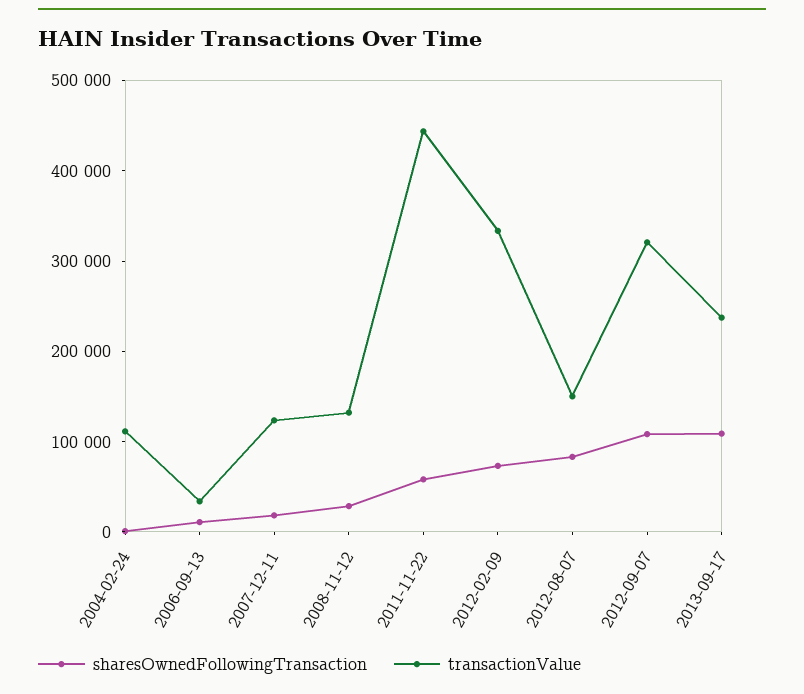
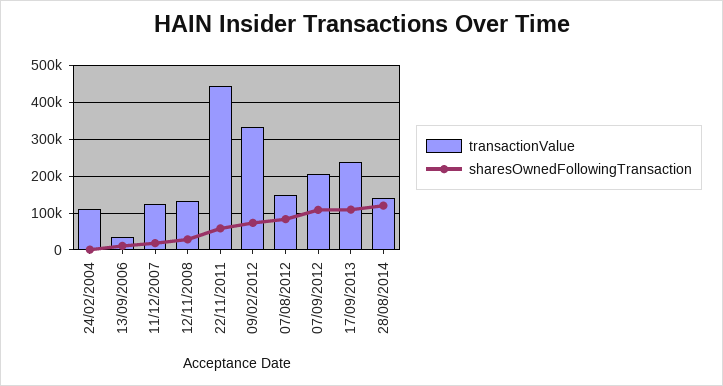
transactionValue, 2012-09-07: 320000 -> 200000
transactionValue, 28/08/2014: none -> 140000
sharesOwnedFollowingTransaction, 28/08/2014: none -> 120000

